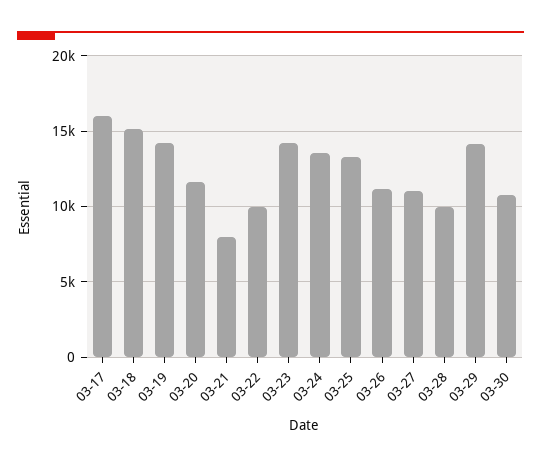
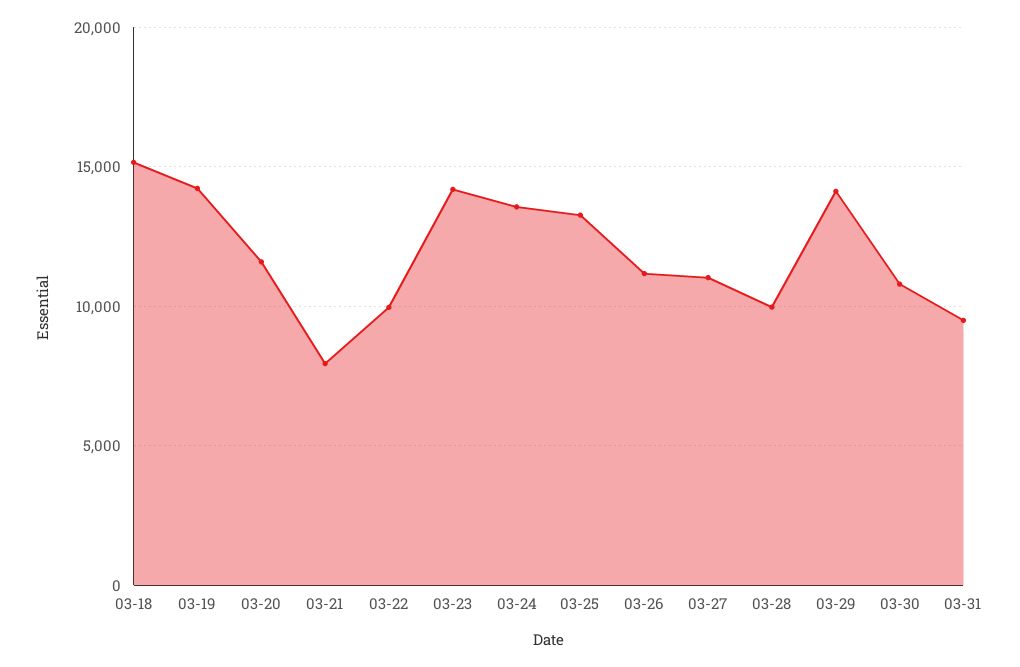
03-17: 16000 -> none
03-31: none -> 9500

